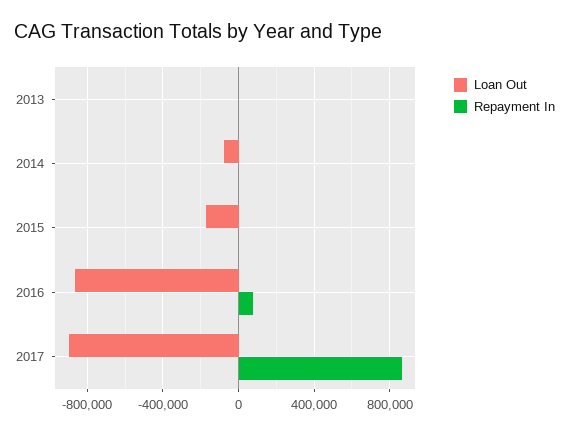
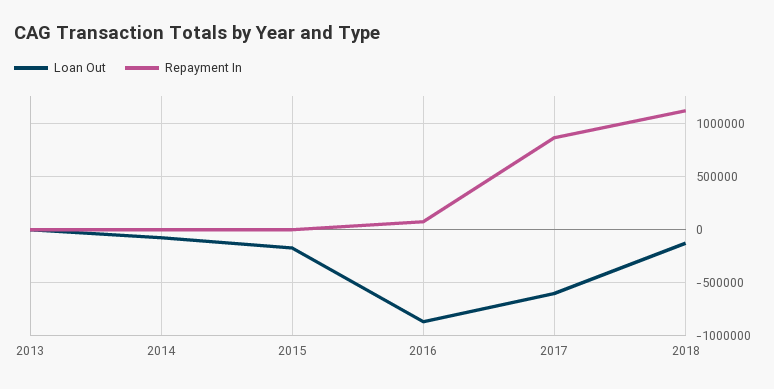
Loan Out, 2017: -900000 -> -600000
Loan Out, 2018: none -> -100000
Repayment In, 2018: none -> 1100000

